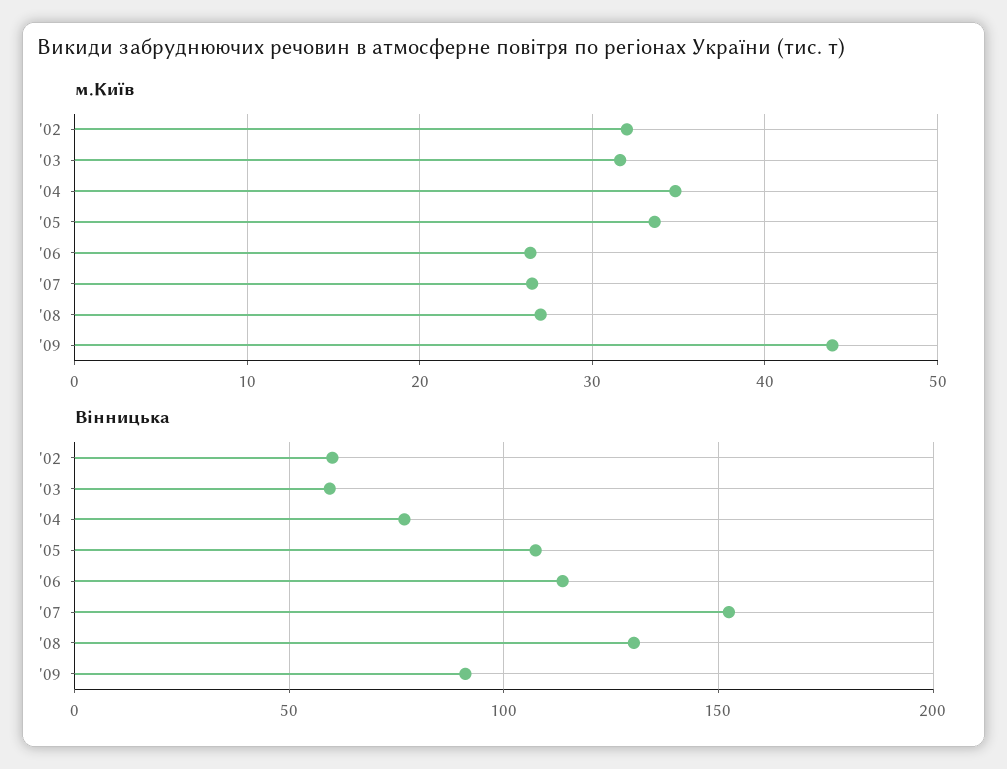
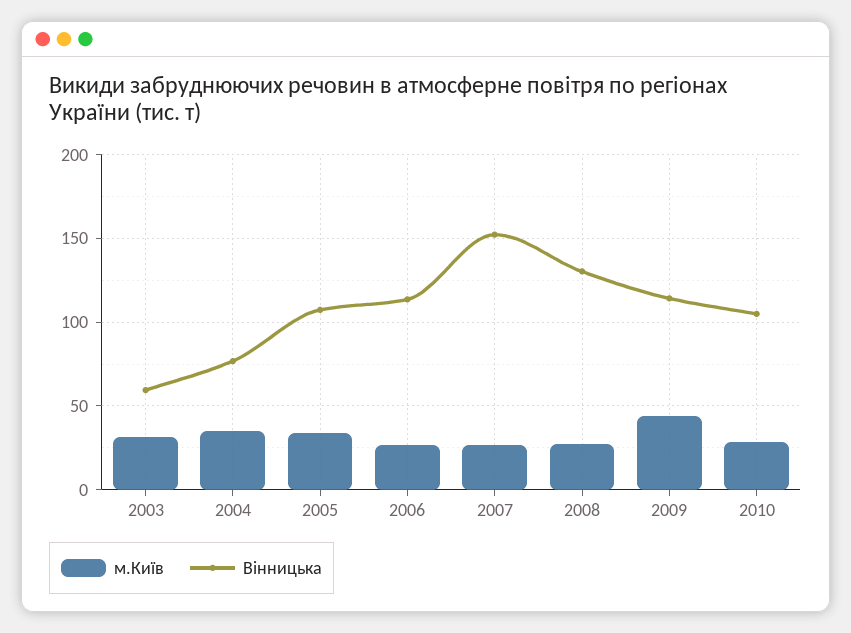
м.Київ, '02: 32 -> none
Вінницька, '02: 60 -> none
Вінницька, '09: 90 -> 115
м.Київ, 2010: none -> 30
Вінницька, 2010: none -> 105

